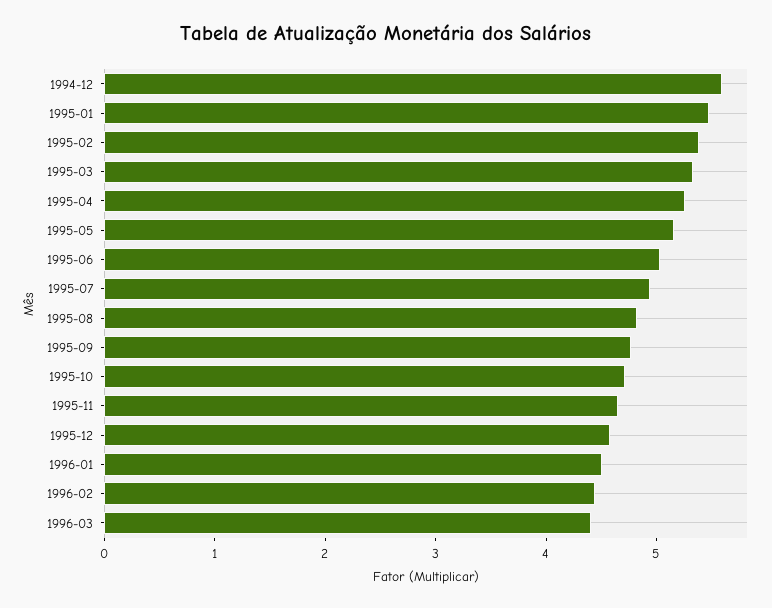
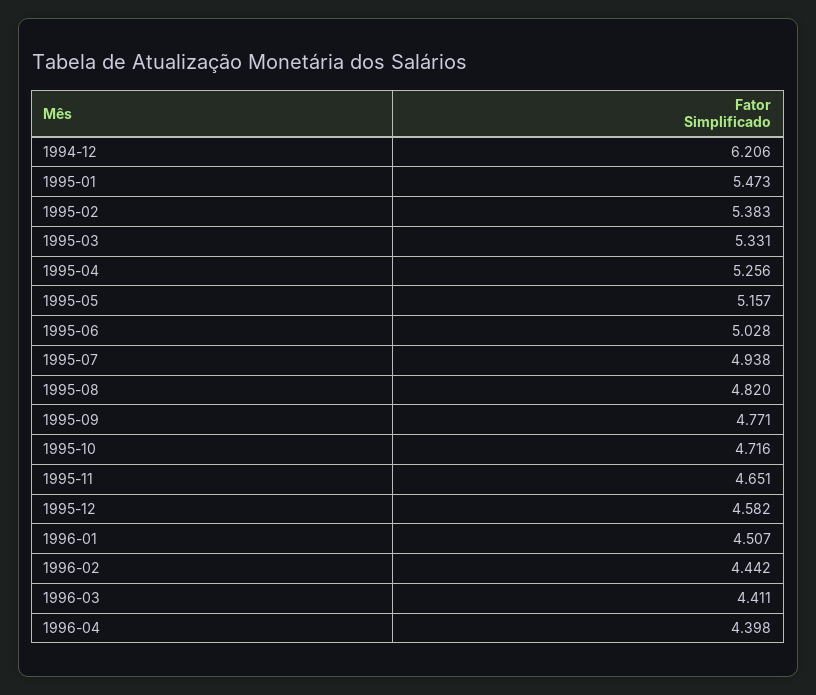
1994-12: 5.6 -> 6.206
1996-04: none -> 4.398

